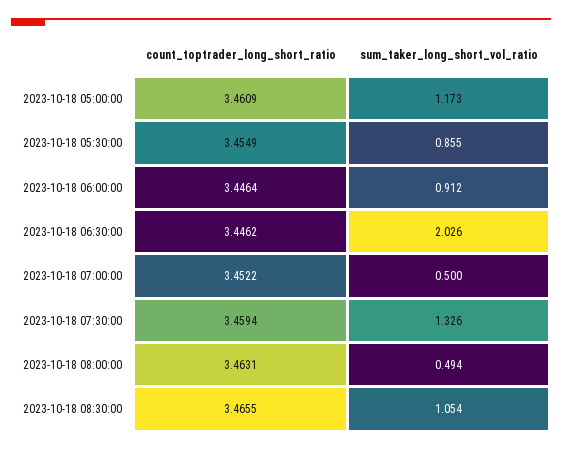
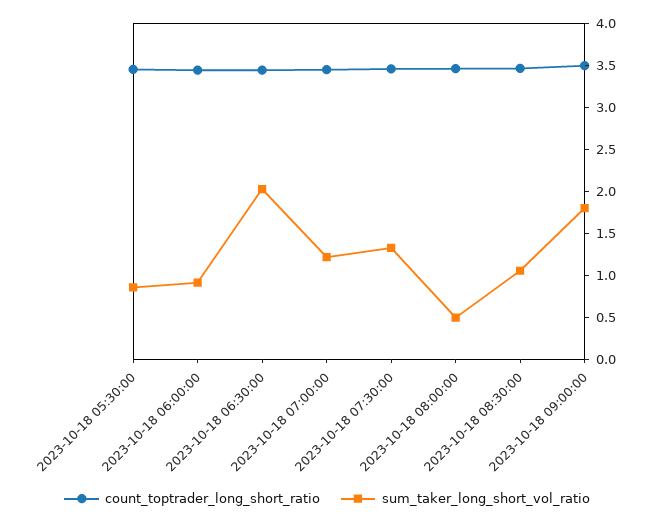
count_toptrader_long_short_ratio, 2023-10-18 05:00:00: 3.4609 -> none
sum_taker_long_short_vol_ratio, 2023-10-18 05:00:00: 1.173 -> none
sum_taker_long_short_vol_ratio, 2023-10-18 07:00:00: 0.5 -> 1.2
count_toptrader_long_short_ratio, 2023-10-18 09:00:00: none -> 3.5
sum_taker_long_short_vol_ratio, 2023-10-18 09:00:00: none -> 1.8

